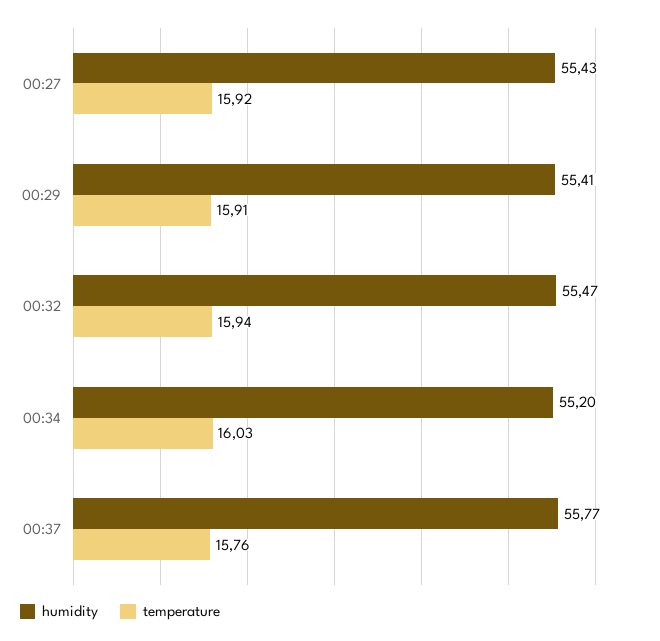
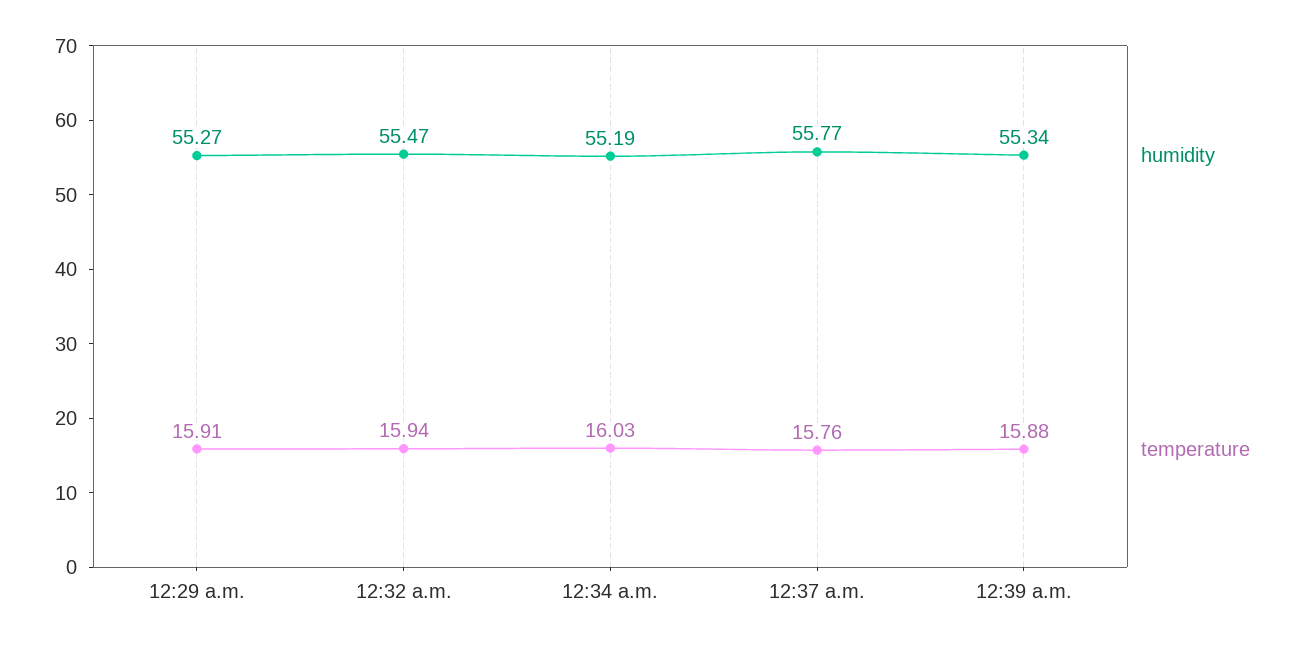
humidity, 00:27: 55.43 -> none
temperature, 00:27: 15.92 -> none
humidity, 00:29: 55.41 -> 55.27
humidity, 00:34: 55.2 -> 55.19
humidity, 12:39 a.m.: none -> 55.34
temperature, 12:39 a.m.: none -> 15.88

